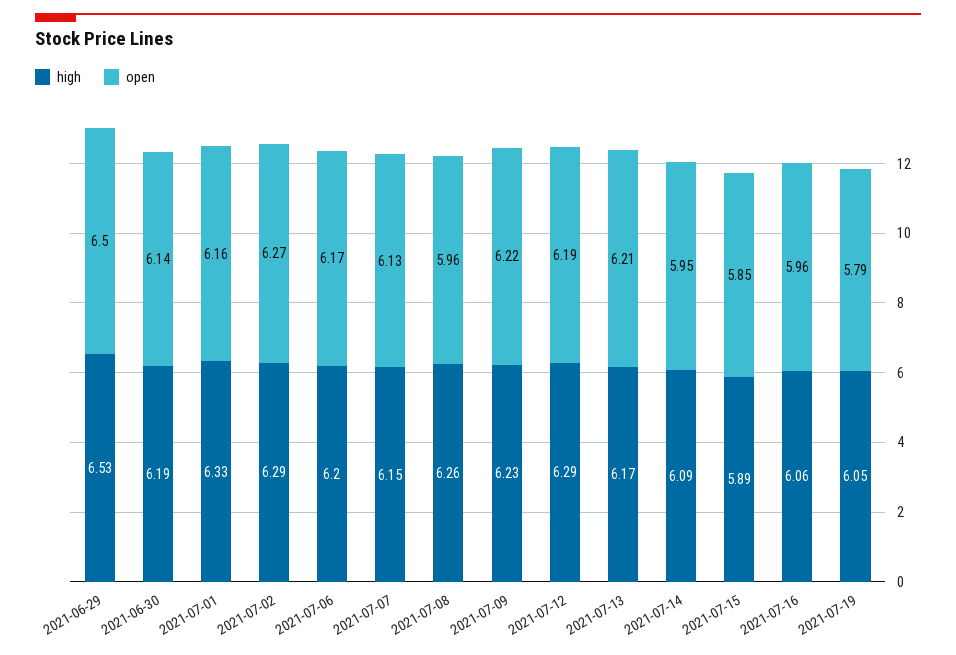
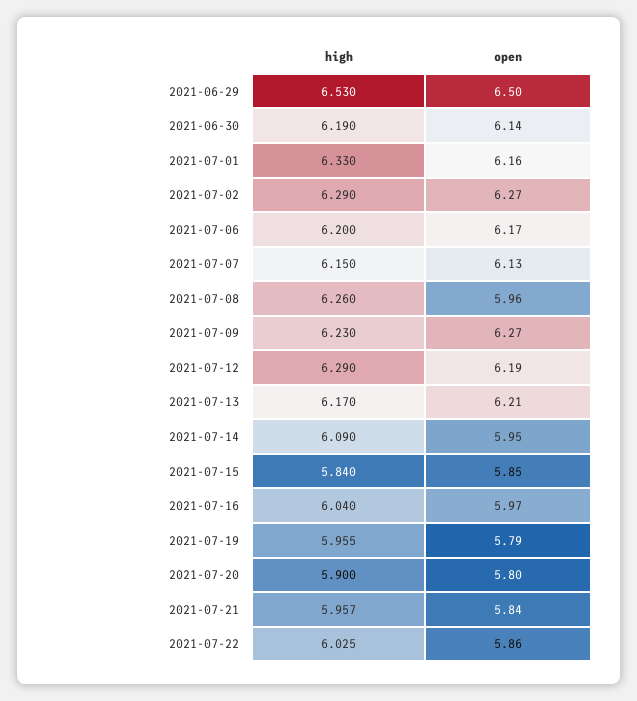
open, 2021-07-09: 6.22 -> 6.27
high, 2021-07-15: 5.89 -> 5.84
high, 2021-07-16: 6.06 -> 6.04
open, 2021-07-16: 5.96 -> 5.97
high, 2021-07-19: 6.05 -> 5.955
high, 2021-07-20: none -> 5.9
open, 2021-07-20: none -> 5.8
high, 2021-07-21: none -> 5.957
open, 2021-07-21: none -> 5.84
high, 2021-07-22: none -> 6.025
open, 2021-07-22: none -> 5.86

